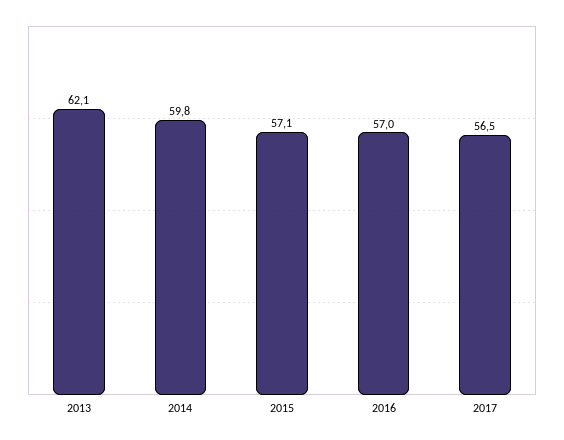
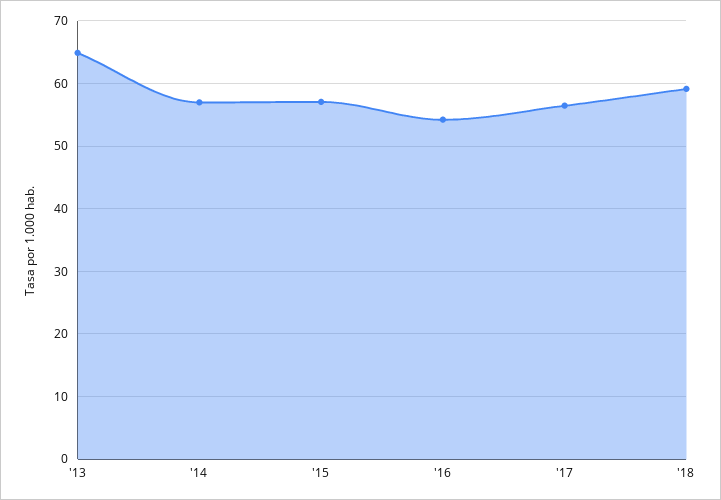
2013: 62.1 -> 65
2014: 59.8 -> 57
2016: 57 -> 54
'18: none -> 59

